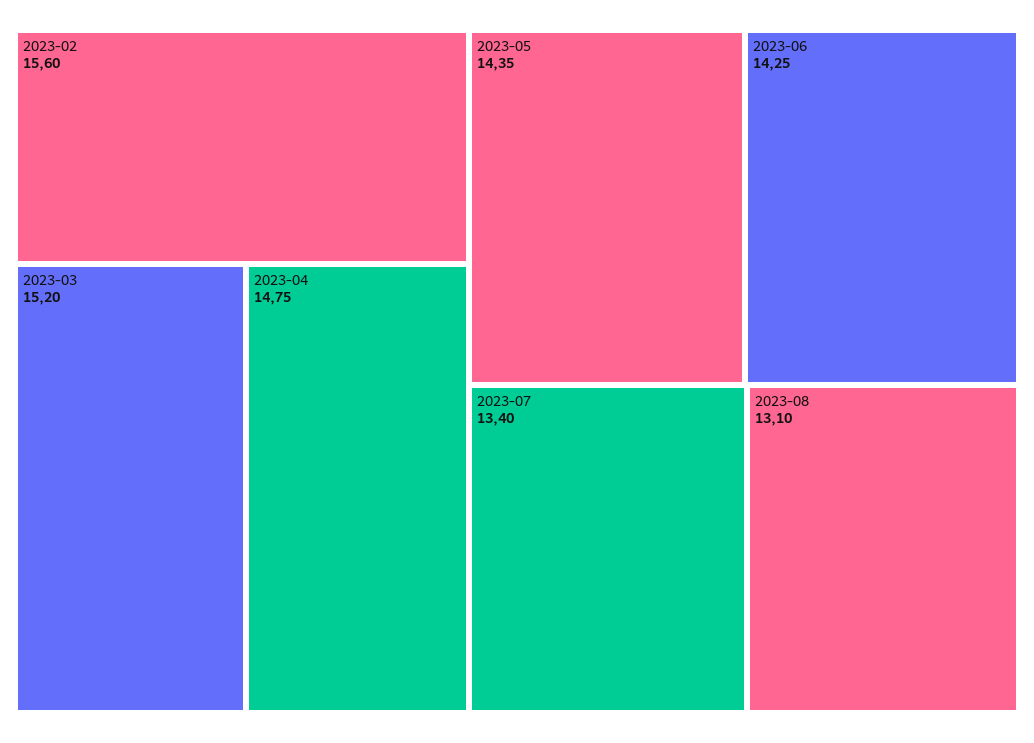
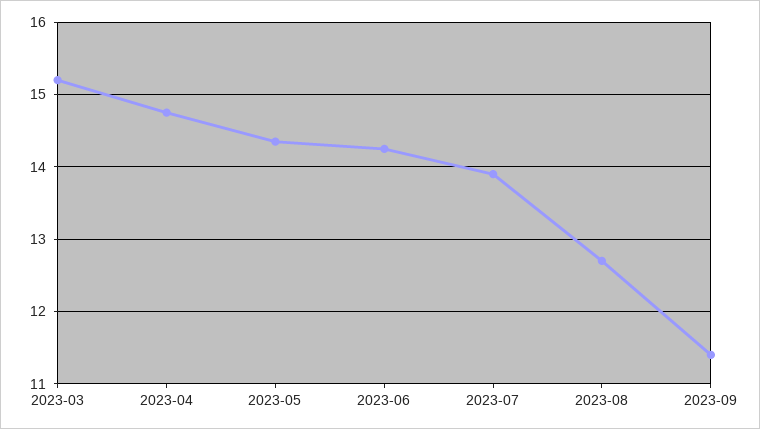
2023-02: 15.6 -> none
2023-07: 13.4 -> 13.9
2023-08: 13.1 -> 12.7
2023-09: none -> 11.4

